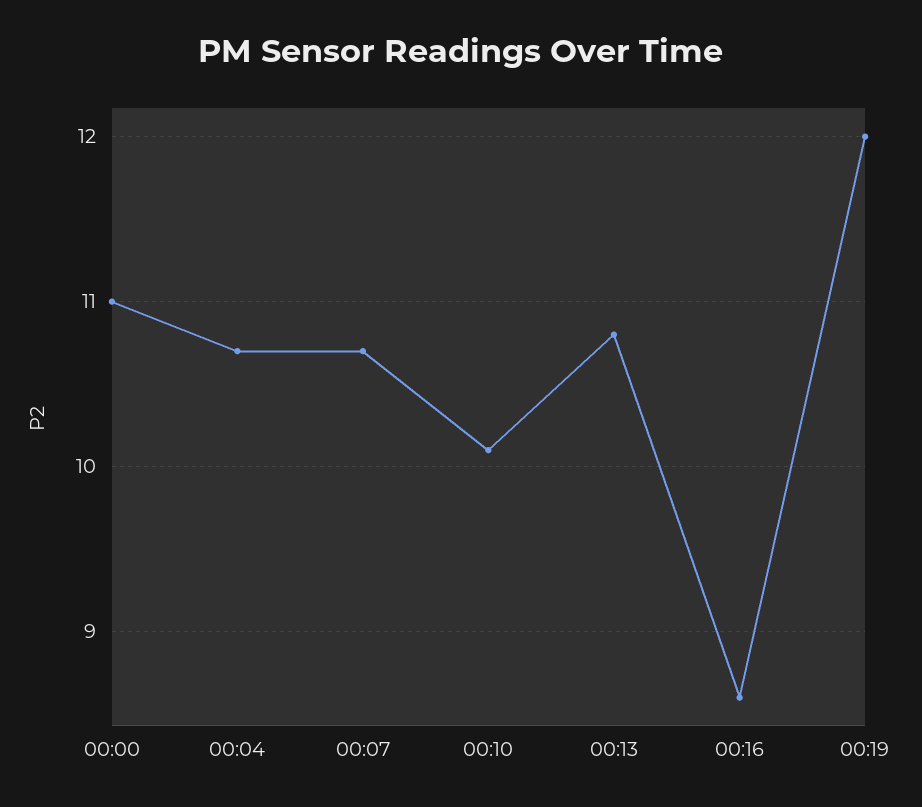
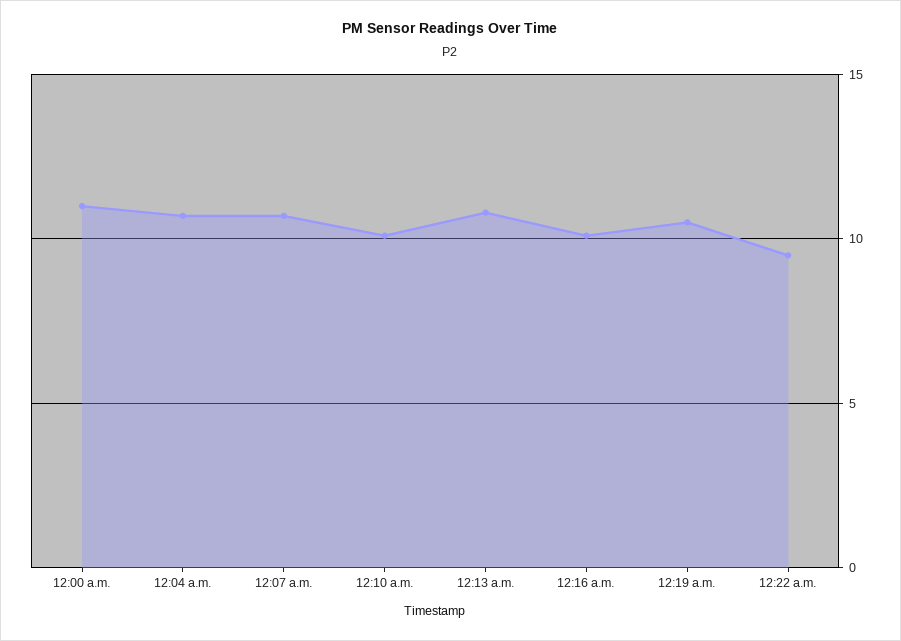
00:16: 8.6 -> 10
00:19: 12 -> 10.5
12:22 a.m.: none -> 9.5

